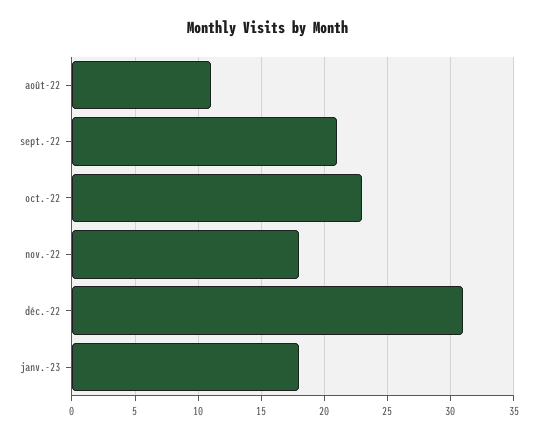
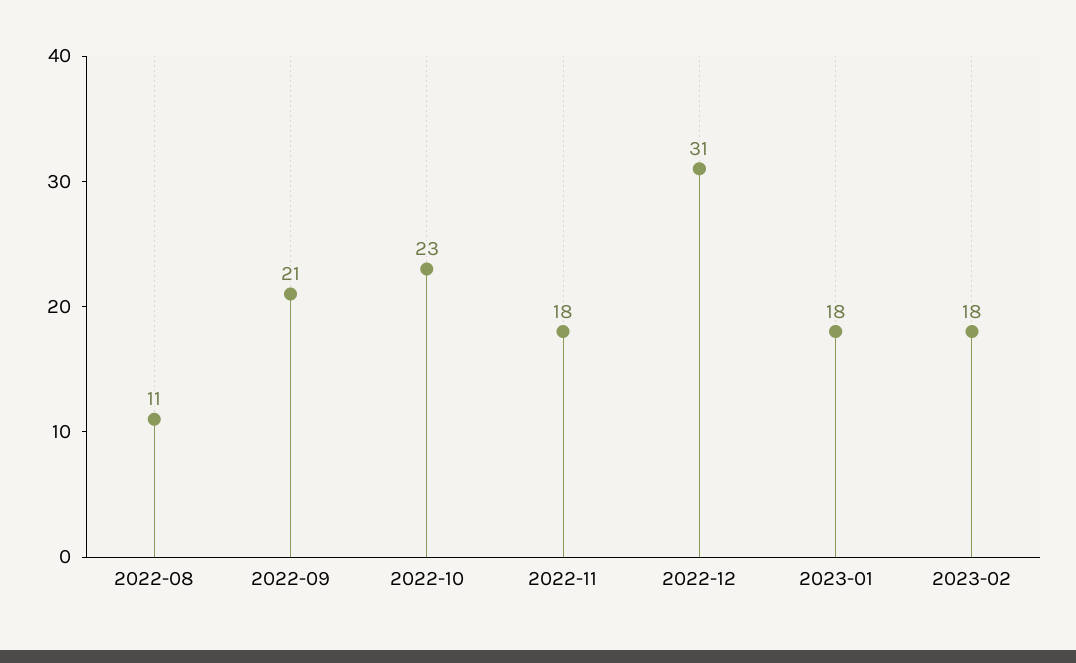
2023-02: none -> 18

